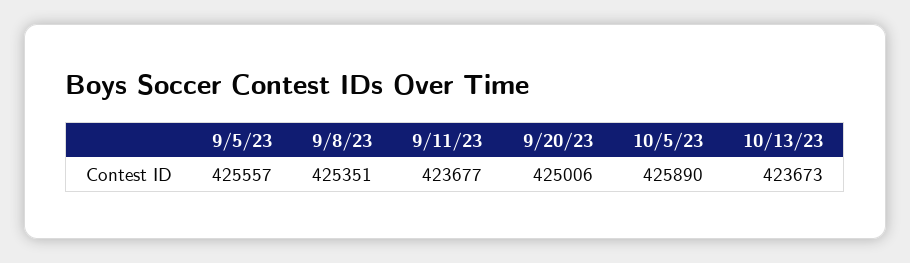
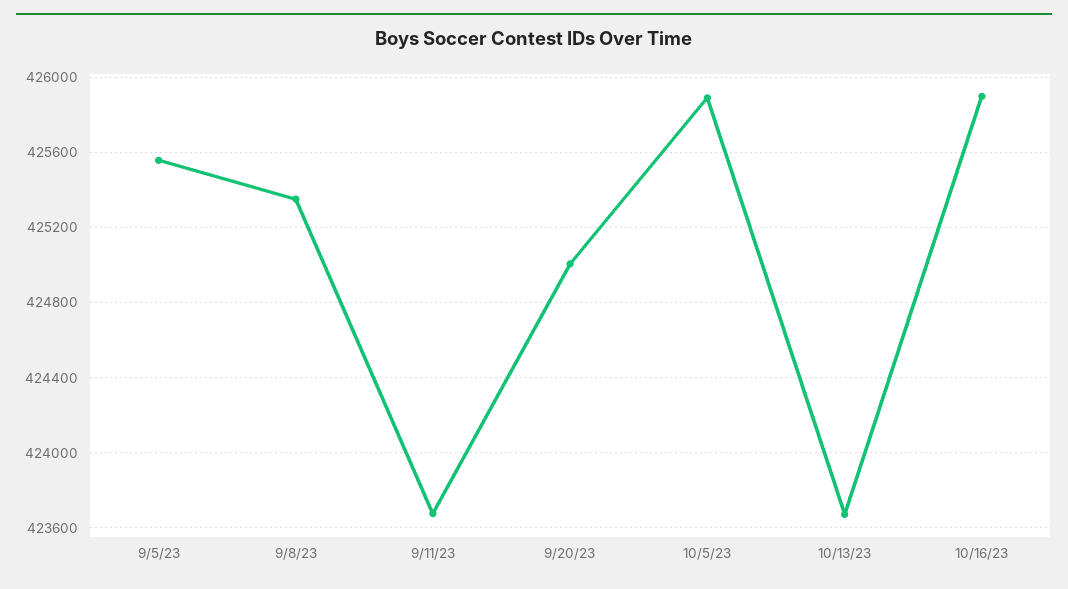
10/16/23: none -> 425900

